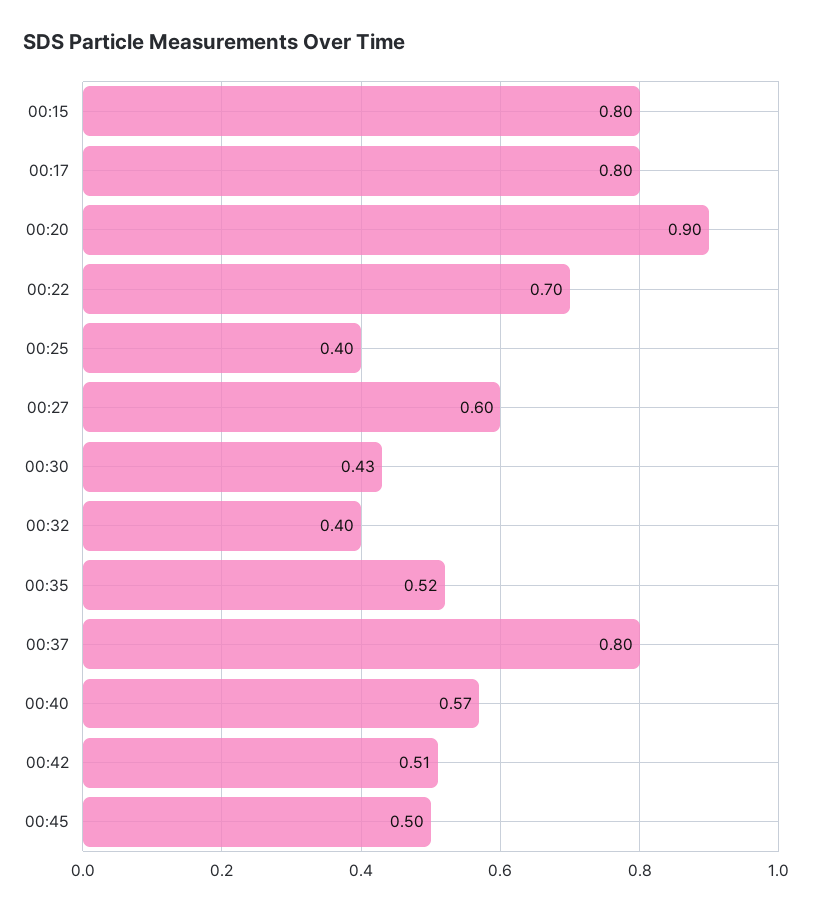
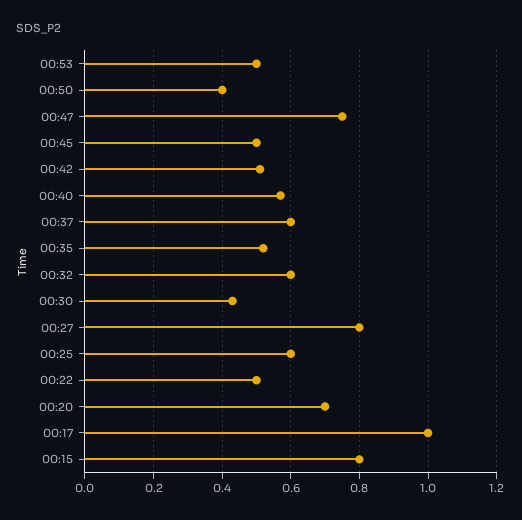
00:17: 0.8 -> 1
00:20: 0.9 -> 0.7
00:22: 0.7 -> 0.5
00:25: 0.4 -> 0.6
00:27: 0.6 -> 0.8
00:32: 0.4 -> 0.6
00:37: 0.8 -> 0.6
00:53: none -> 0.5
00:50: none -> 0.4
00:47: none -> 0.75

